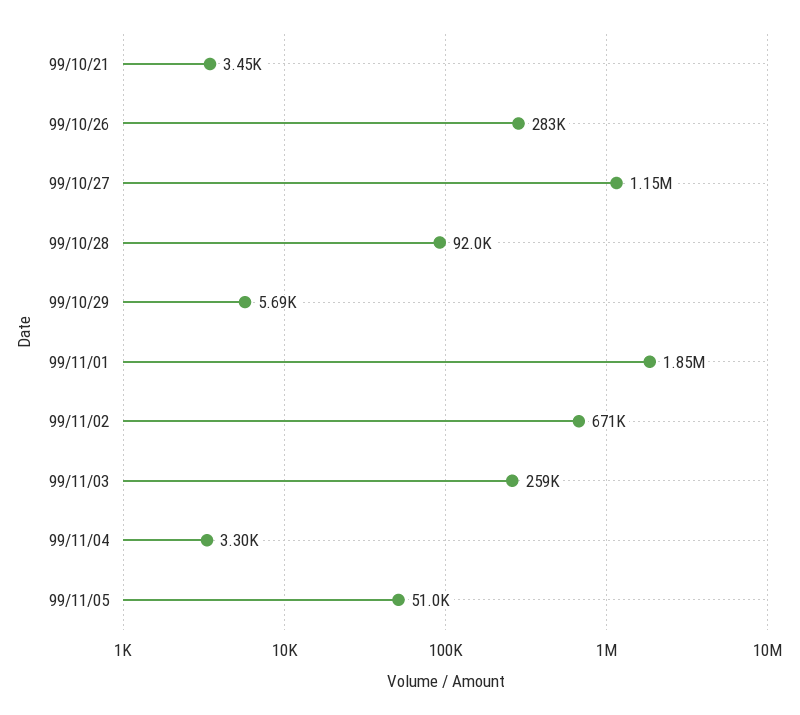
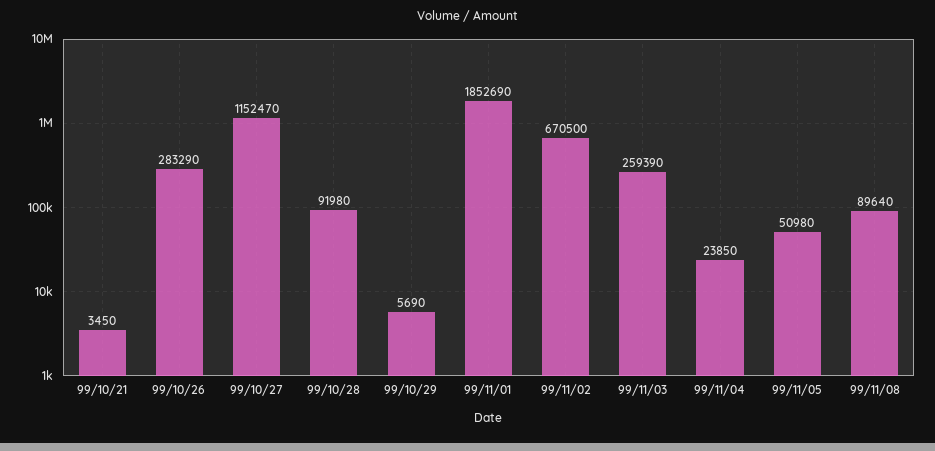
99/11/04: 3300 -> 23850
99/11/08: none -> 89640

